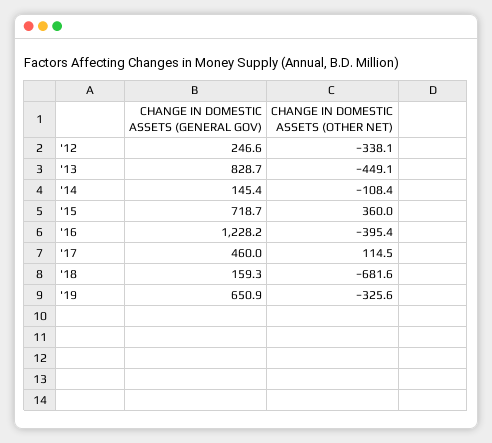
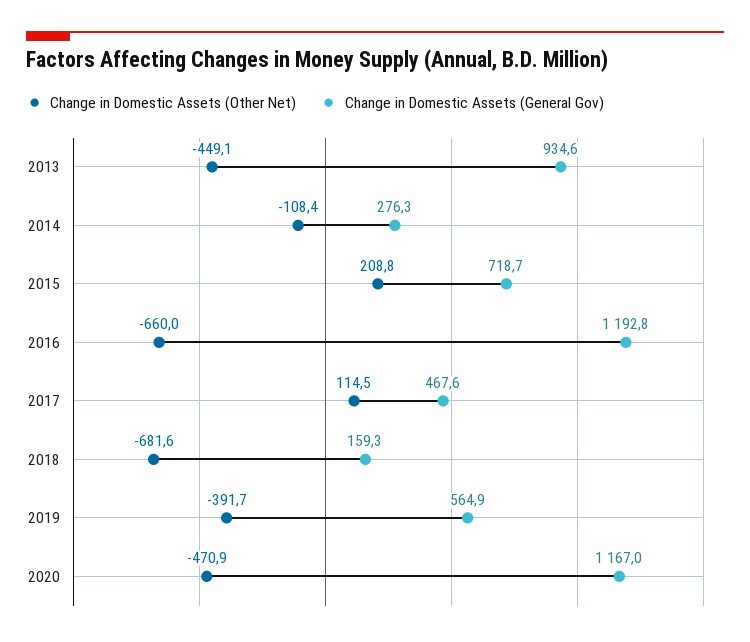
CHANGE IN DOMESTIC ASSETS (GENERAL GOV), '12: 246.6 -> none
CHANGE IN DOMESTIC ASSETS (OTHER NET), '12: -338.1 -> none
CHANGE IN DOMESTIC ASSETS (GENERAL GOV), '13: 828.7 -> 934.6
CHANGE IN DOMESTIC ASSETS (GENERAL GOV), '14: 145.4 -> 276.3
CHANGE IN DOMESTIC ASSETS (OTHER NET), '15: 360 -> 208.8
CHANGE IN DOMESTIC ASSETS (GENERAL GOV), '16: 1228.2 -> 1192.8
CHANGE IN DOMESTIC ASSETS (OTHER NET), '16: -395.4 -> -660
CHANGE IN DOMESTIC ASSETS (GENERAL GOV), '17: 460 -> 467.6
CHANGE IN DOMESTIC ASSETS (GENERAL GOV), '19: 650.9 -> 564.9
CHANGE IN DOMESTIC ASSETS (OTHER NET), '19: -325.6 -> -391.7
CHANGE IN DOMESTIC ASSETS (OTHER NET), 2020: none -> -470.9
CHANGE IN DOMESTIC ASSETS (GENERAL GOV), 2020: none -> 1167

